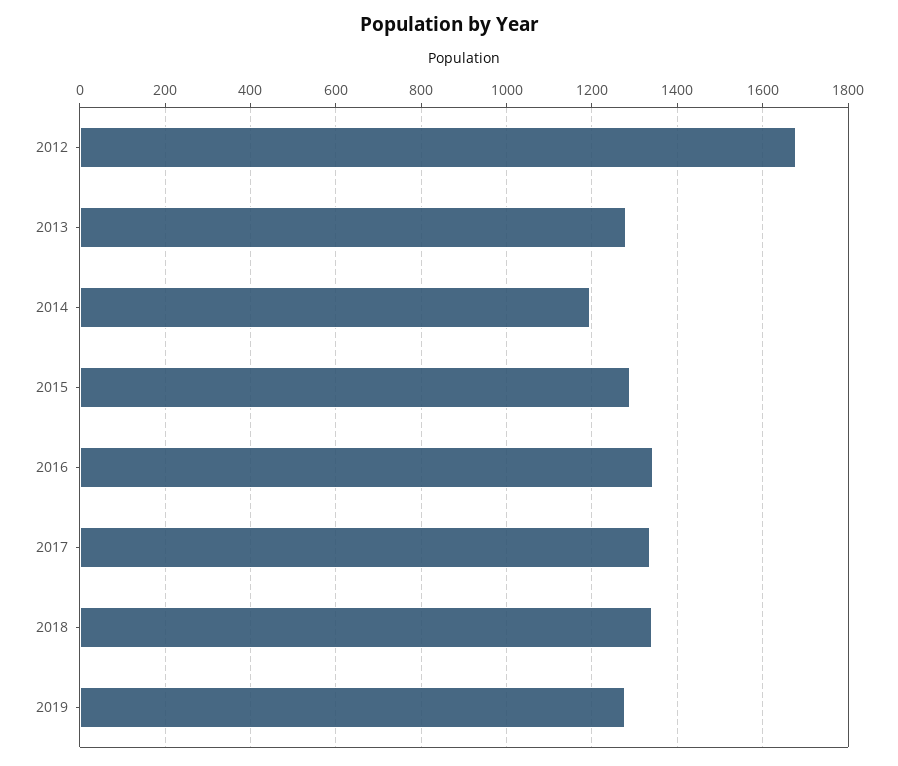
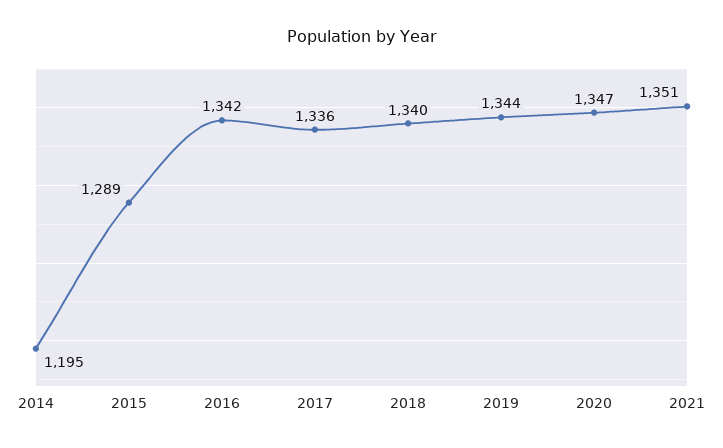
2012: 1680 -> none
2013: 1280 -> none
2019: 1280 -> 1344
2020: none -> 1347
2021: none -> 1351

